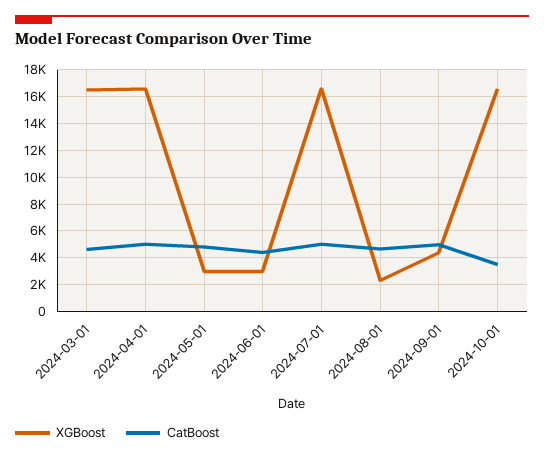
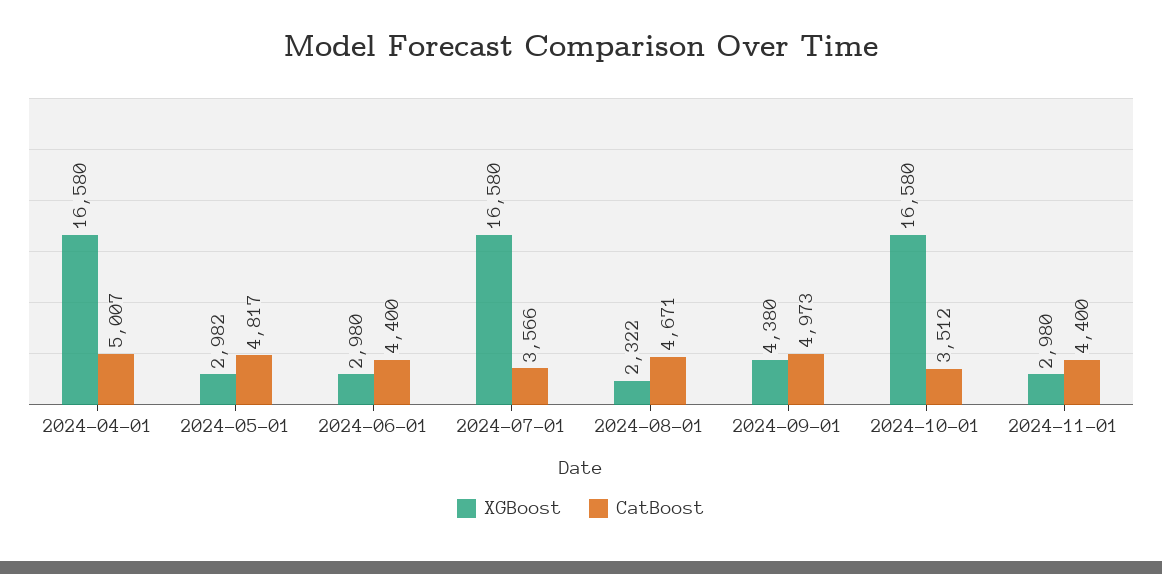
XGBoost, 2024-03-01: 16500 -> none
CatBoost, 2024-03-01: 4500 -> none
CatBoost, 2024-07-01: 5000 -> 3566
XGBoost, 2024-11-01: none -> 2980
CatBoost, 2024-11-01: none -> 4400

